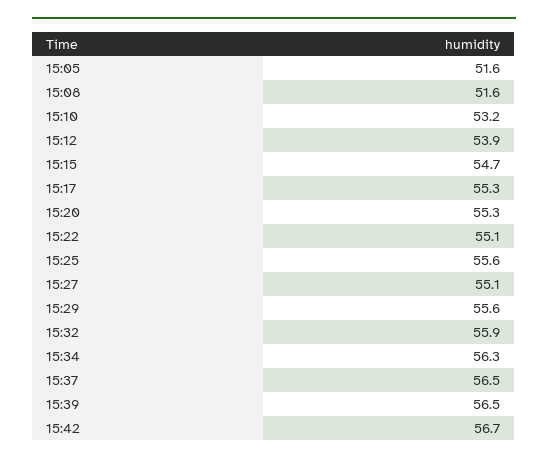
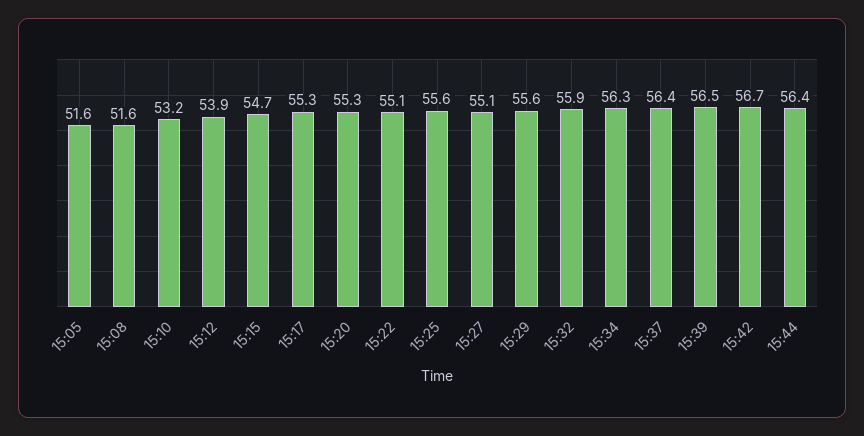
15:37: 56.5 -> 56.4
15:44: none -> 56.4

